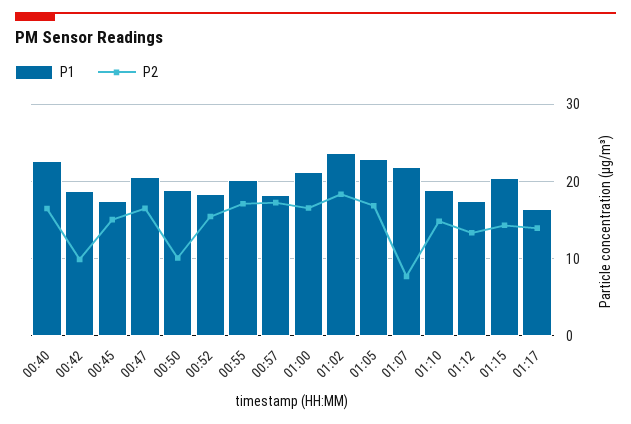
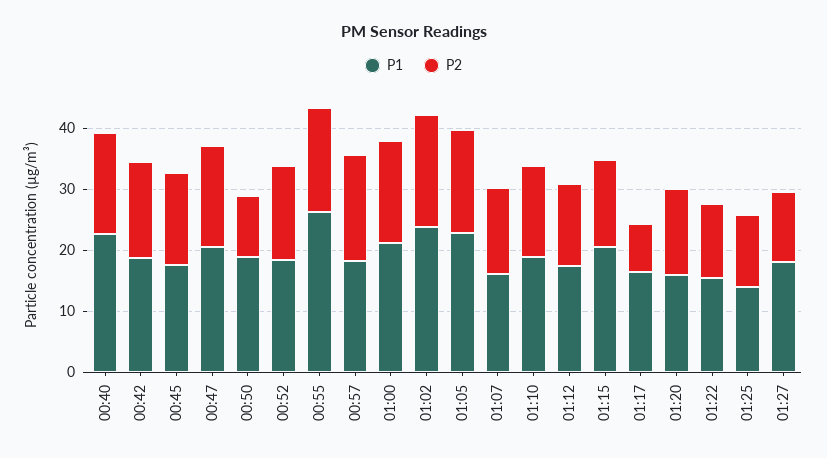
P2, 00:42: 10 -> 16
P1, 00:55: 20 -> 26
P1, 01:07: 22 -> 16
P2, 01:07: 8 -> 14
P2, 01:17: 14 -> 8
P1, 01:20: none -> 16
P2, 01:20: none -> 14
P1, 01:22: none -> 16
P2, 01:22: none -> 12
P1, 01:25: none -> 14
P2, 01:25: none -> 12
P1, 01:27: none -> 18
P2, 01:27: none -> 12

